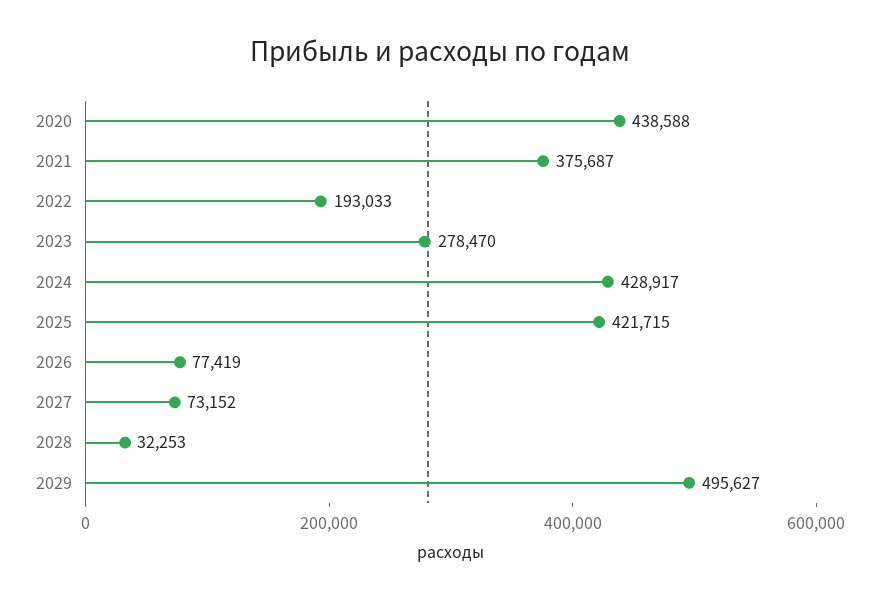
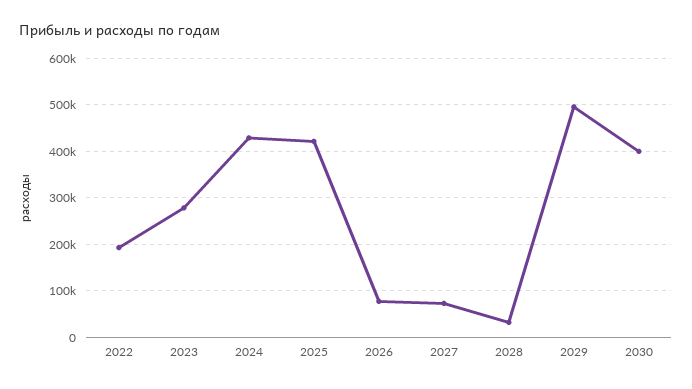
2020: 438588 -> none
2021: 375687 -> none
2030: none -> 400000

